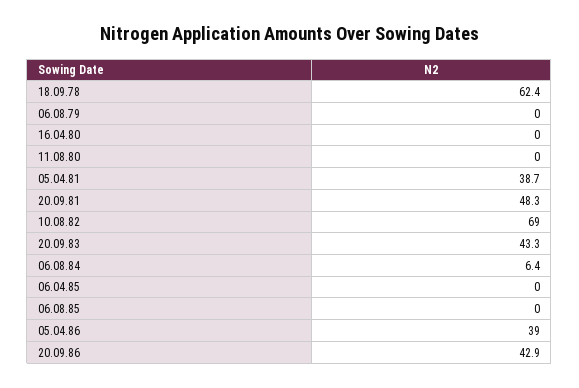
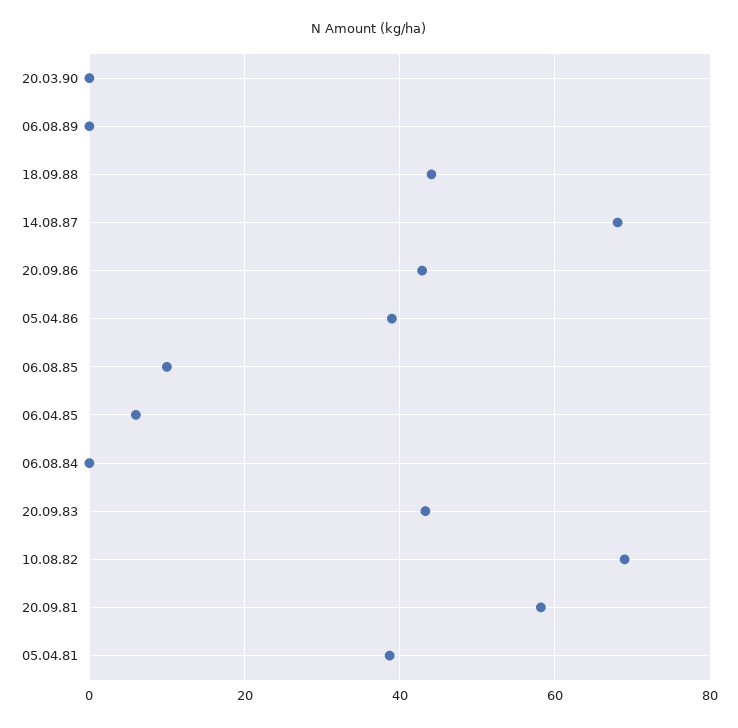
18.09.78: 62.4 -> none
06.08.79: 0 -> none
16.04.80: 0 -> none
11.08.80: 0 -> none
20.09.81: 48.3 -> 58
06.08.84: 6.4 -> 0
06.04.85: 0 -> 6
06.08.85: 0 -> 10
20.03.90: none -> 0
06.08.89: none -> 0
18.09.88: none -> 44
14.08.87: none -> 68

